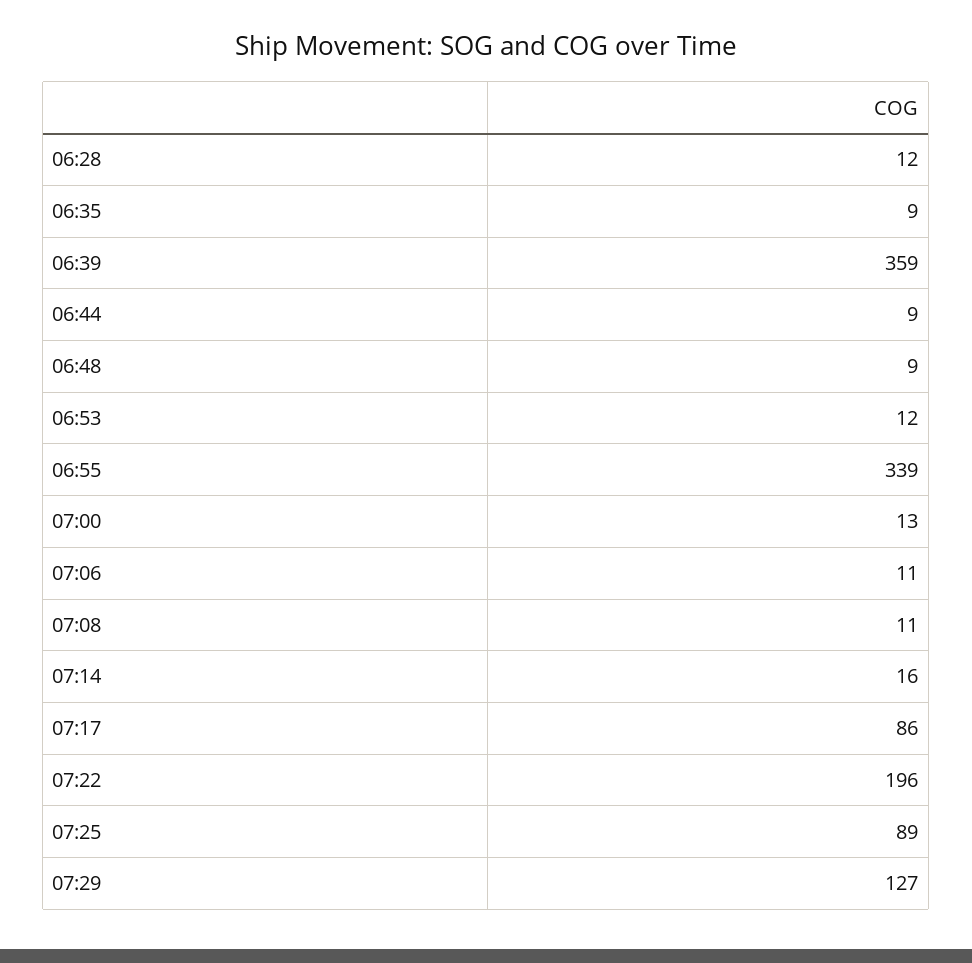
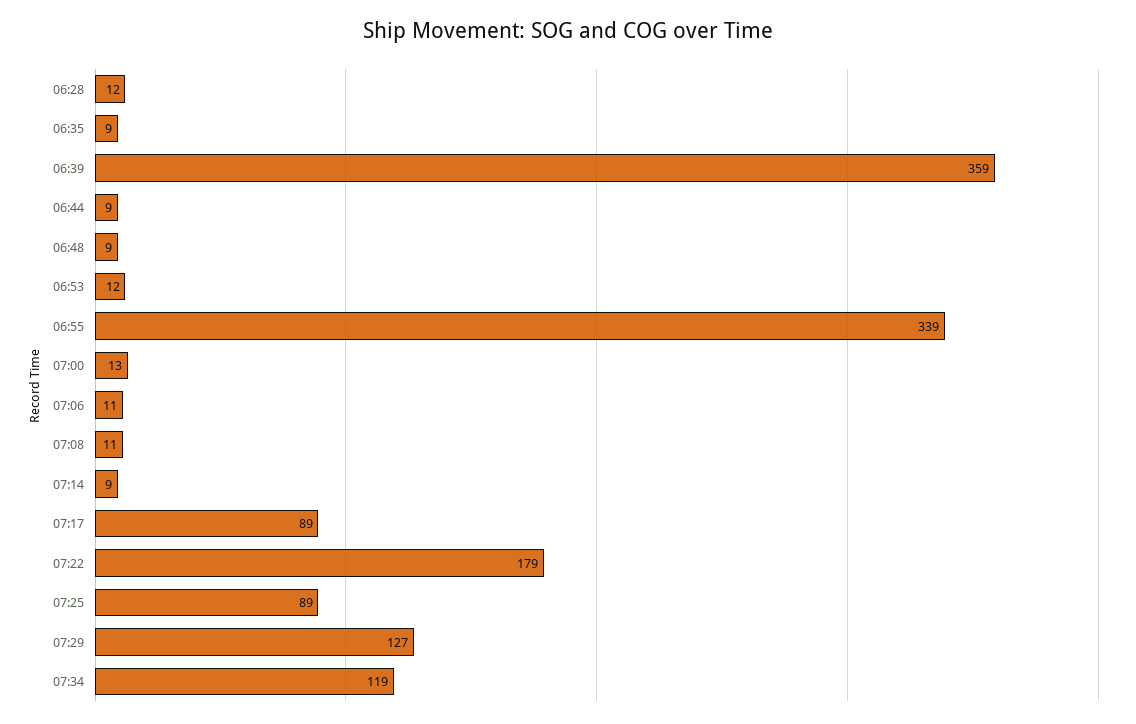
07:14: 16 -> 9
07:17: 86 -> 89
07:22: 196 -> 179
07:34: none -> 119

